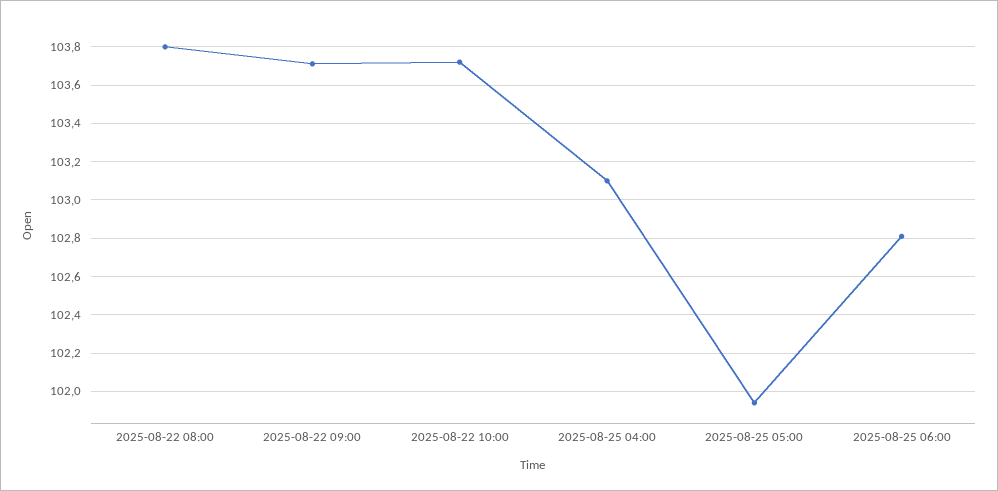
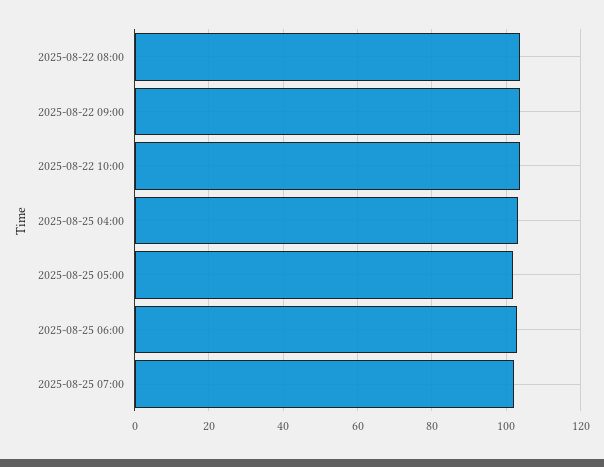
2025-08-25 07:00: none -> 102

